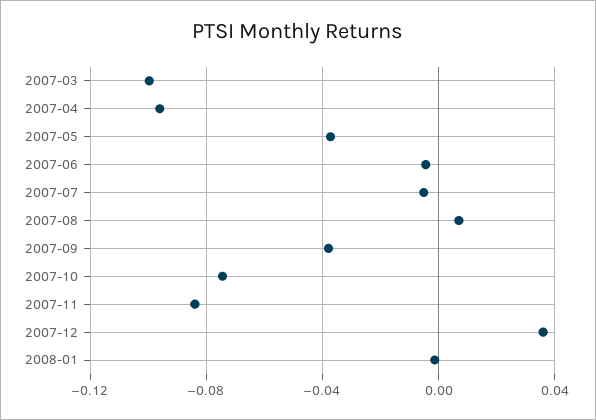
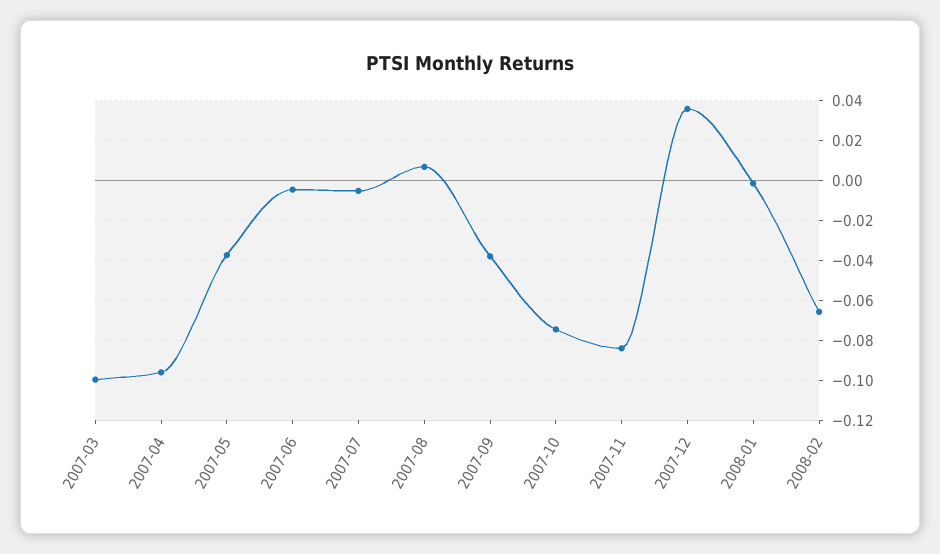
2008-02: none -> -0.065

